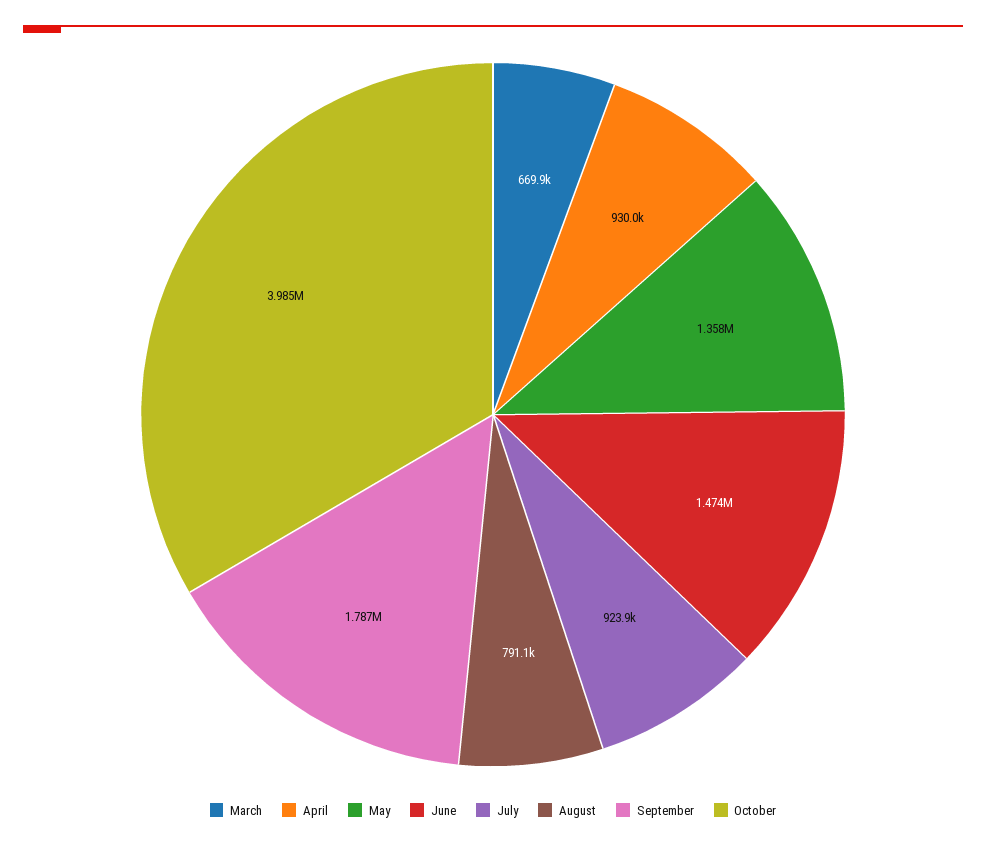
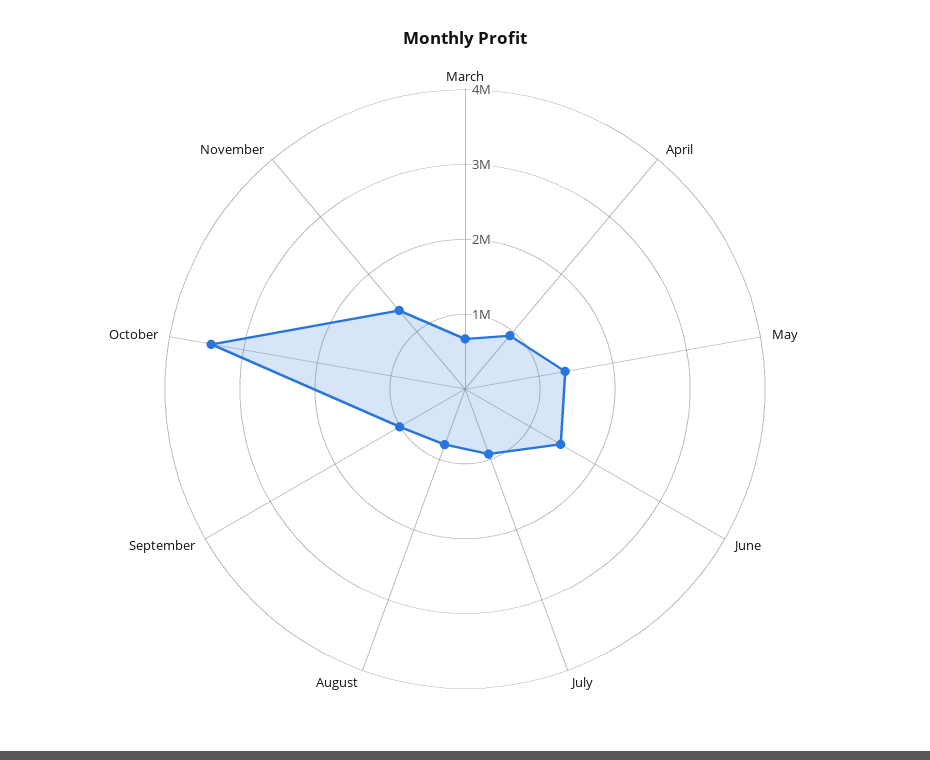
September: 1787000 -> 1000000
October: 3985000 -> 3400000
November: none -> 1400000

